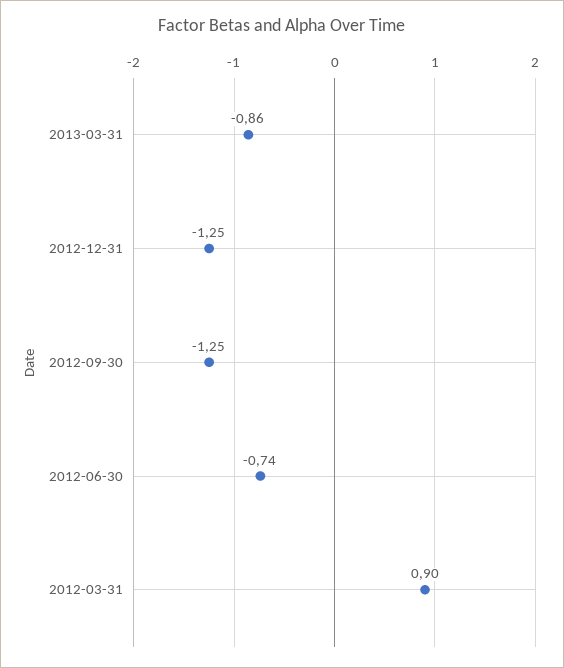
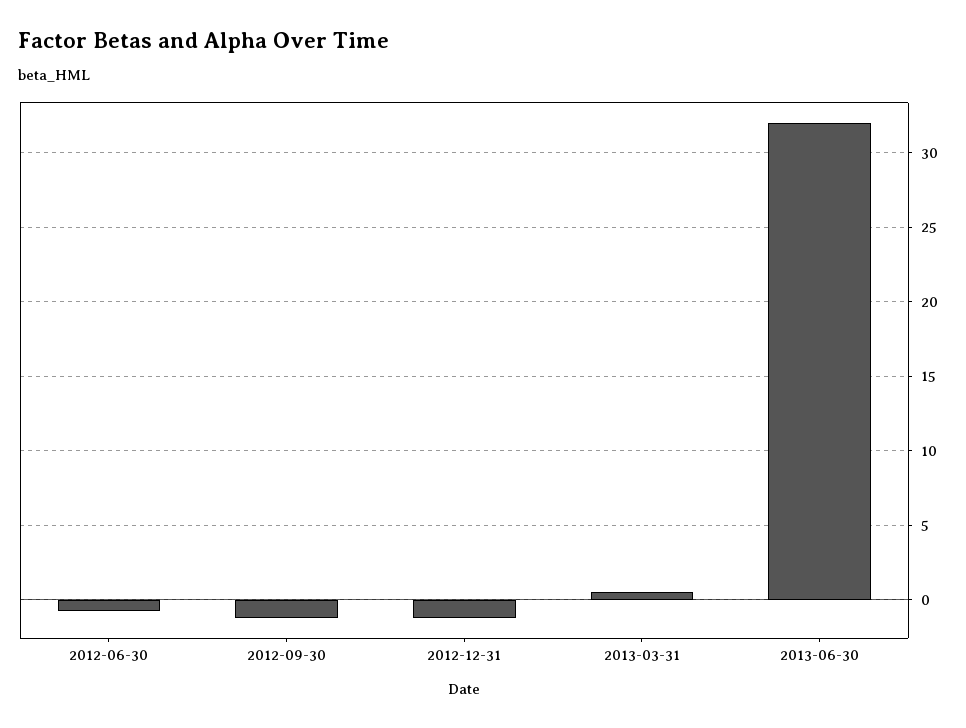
2013-03-31: -0.86 -> 0.5
2012-03-31: 0.9 -> none
2013-06-30: none -> 32

